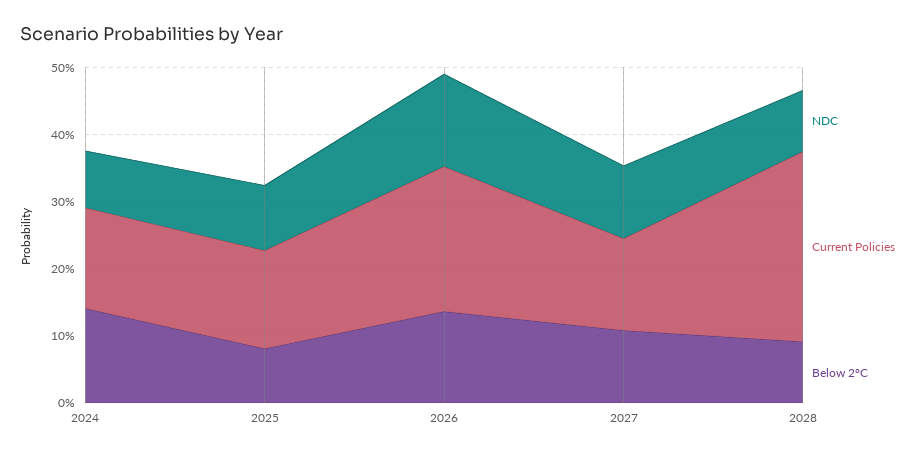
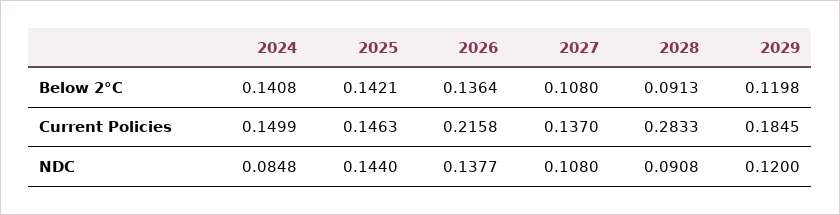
NDC, 2025: 0.1 -> 0.144
Below 2°C, 2025: 0.08 -> 0.1421
Below 2°C, 2029: none -> 0.1198
Current Policies, 2029: none -> 0.1845
NDC, 2029: none -> 0.12

